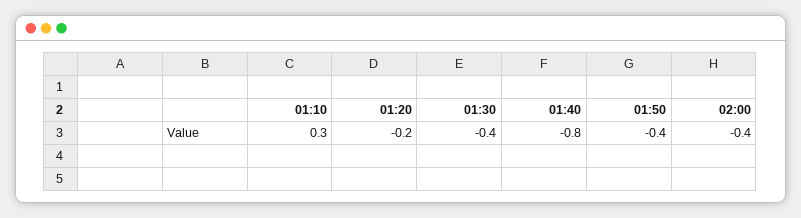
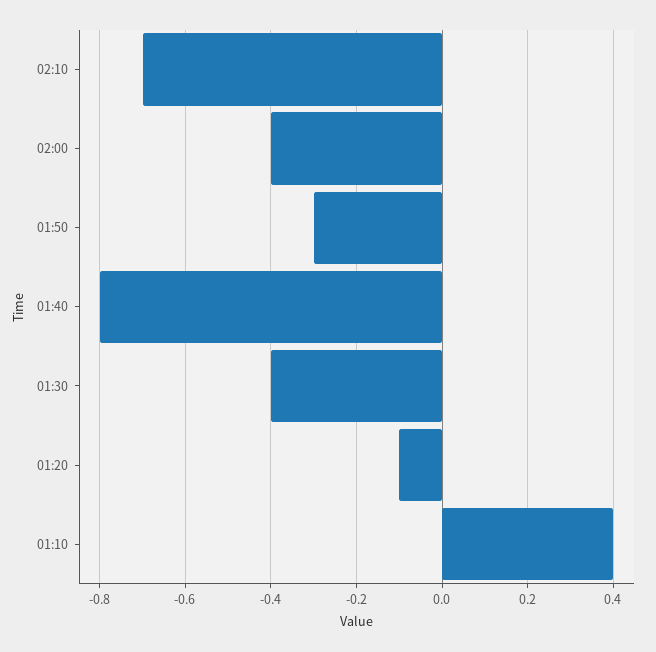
01:10: 0.3 -> 0.4
01:20: -0.2 -> -0.1
01:50: -0.4 -> -0.3
02:10: none -> -0.7

